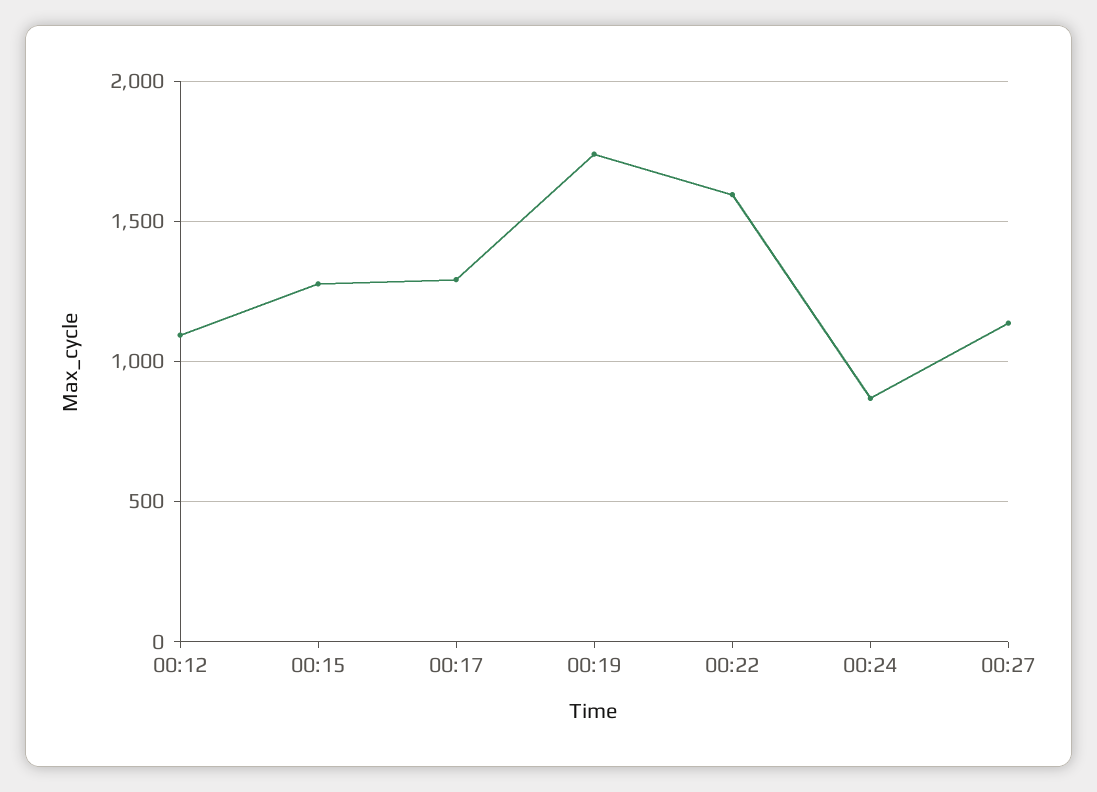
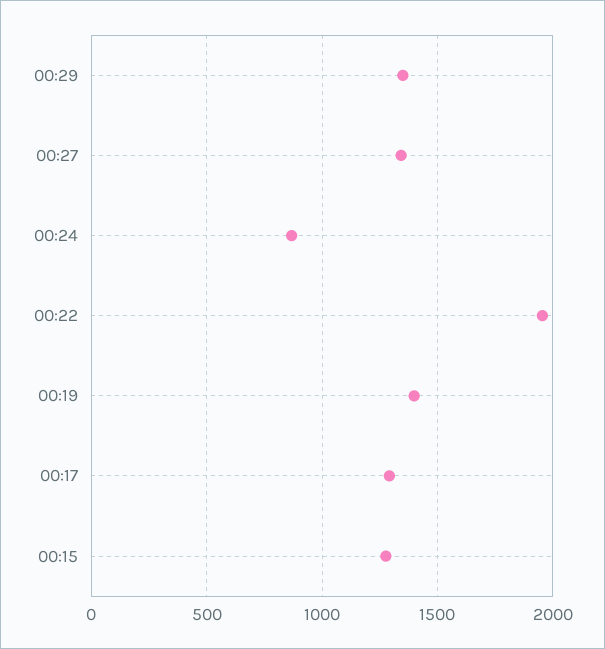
00:12: 1100 -> none
00:19: 1750 -> 1400
00:22: 1600 -> 1950
00:27: 1150 -> 1350
00:29: none -> 1350

